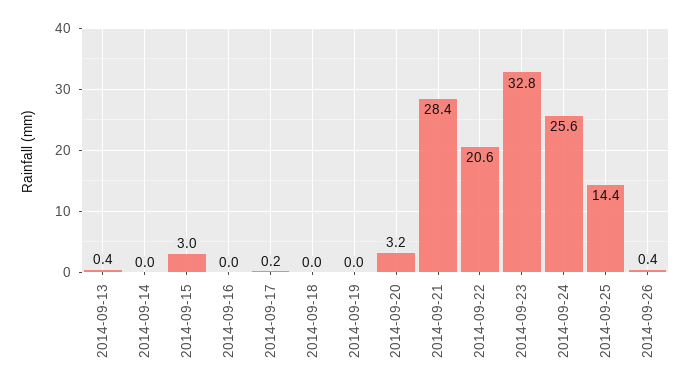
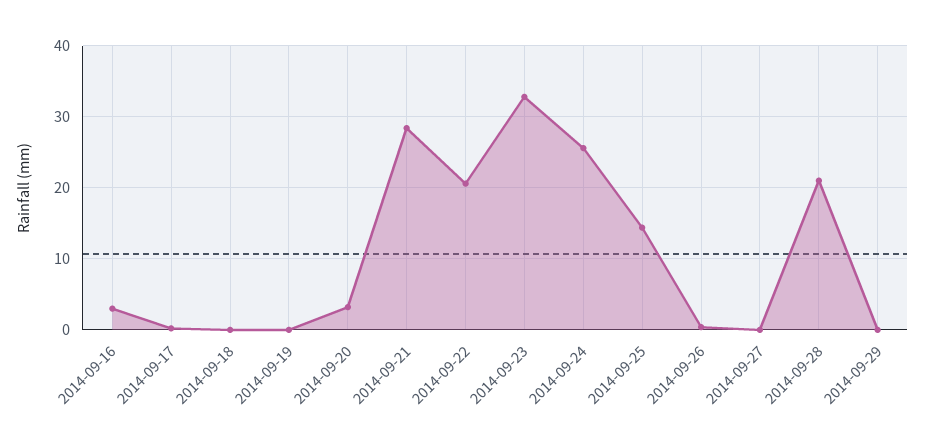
2014-09-13: 0.4 -> none
2014-09-14: 0 -> none
2014-09-15: 3 -> none
2014-09-16: 0 -> 3
2014-09-27: none -> 0
2014-09-28: none -> 21
2014-09-29: none -> 0

